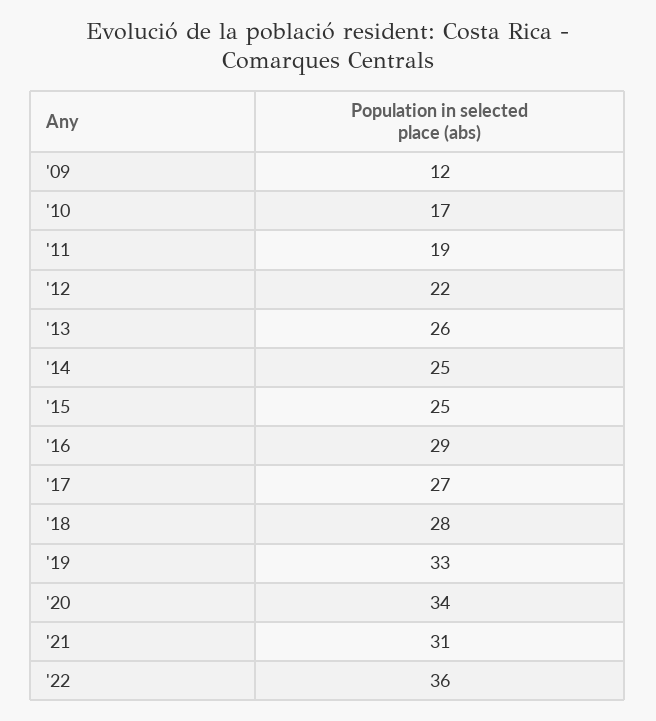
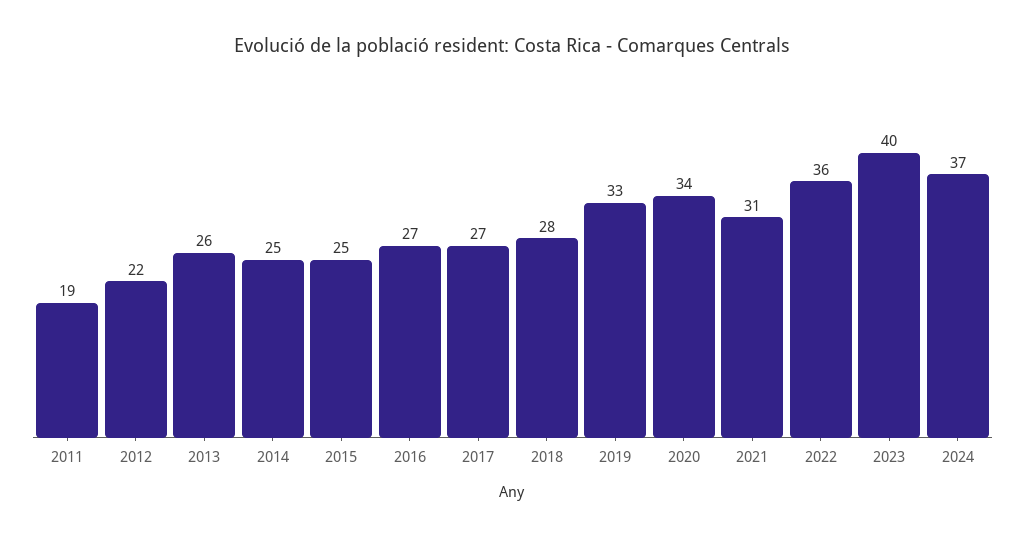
'09: 12 -> none
'10: 17 -> none
'16: 29 -> 27
2023: none -> 40
2024: none -> 37

